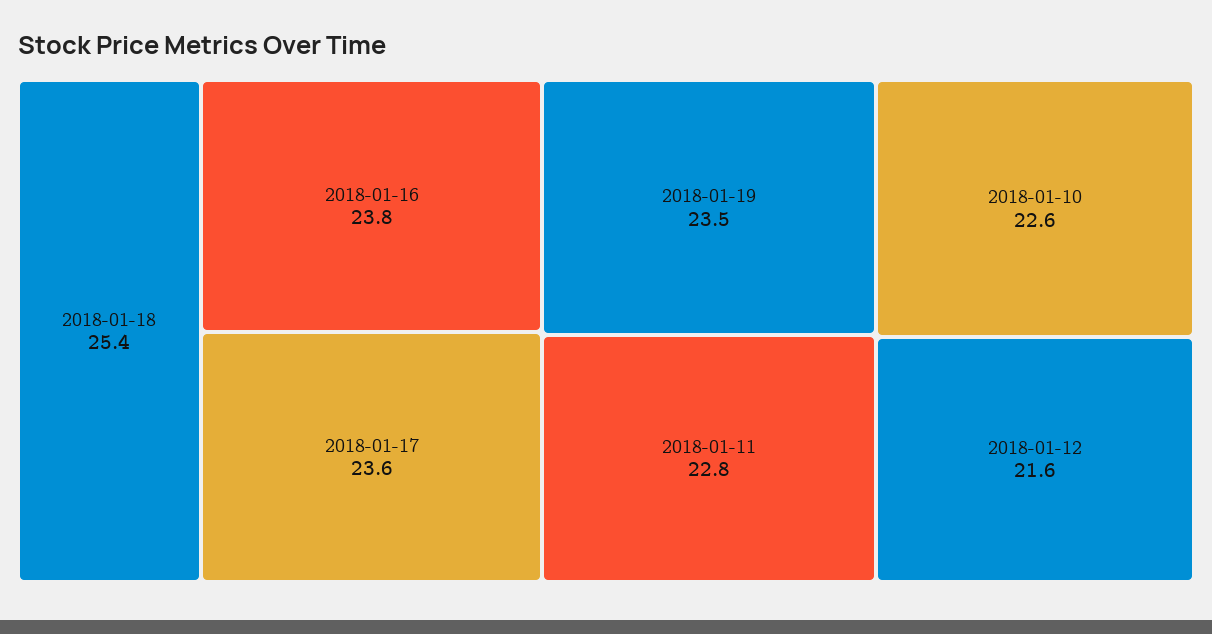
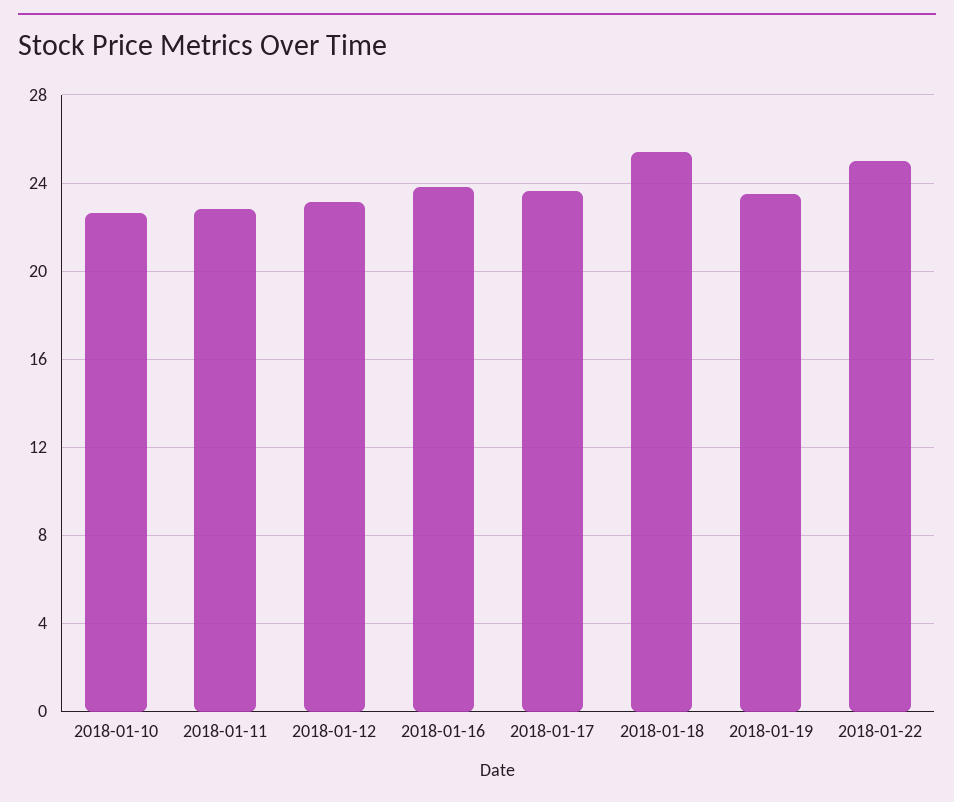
2018-01-12: 21.6 -> 23
2018-01-22: none -> 25

